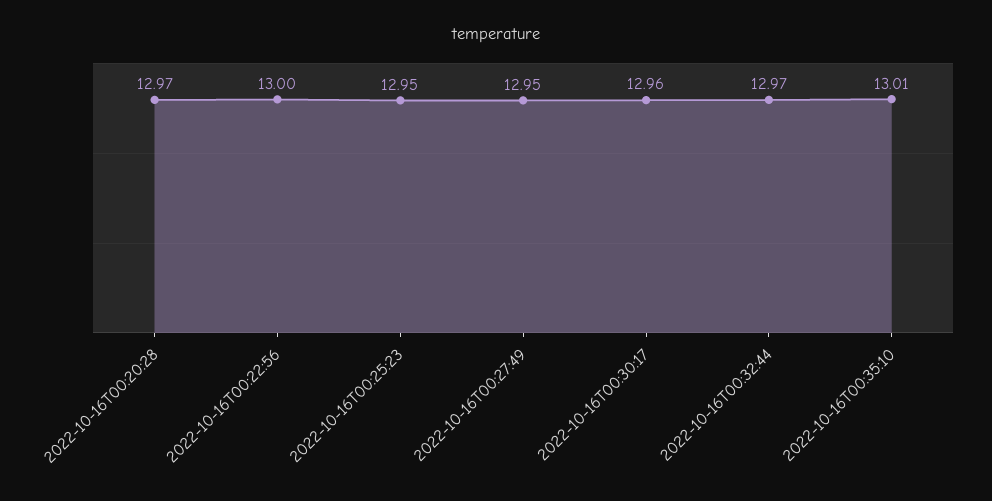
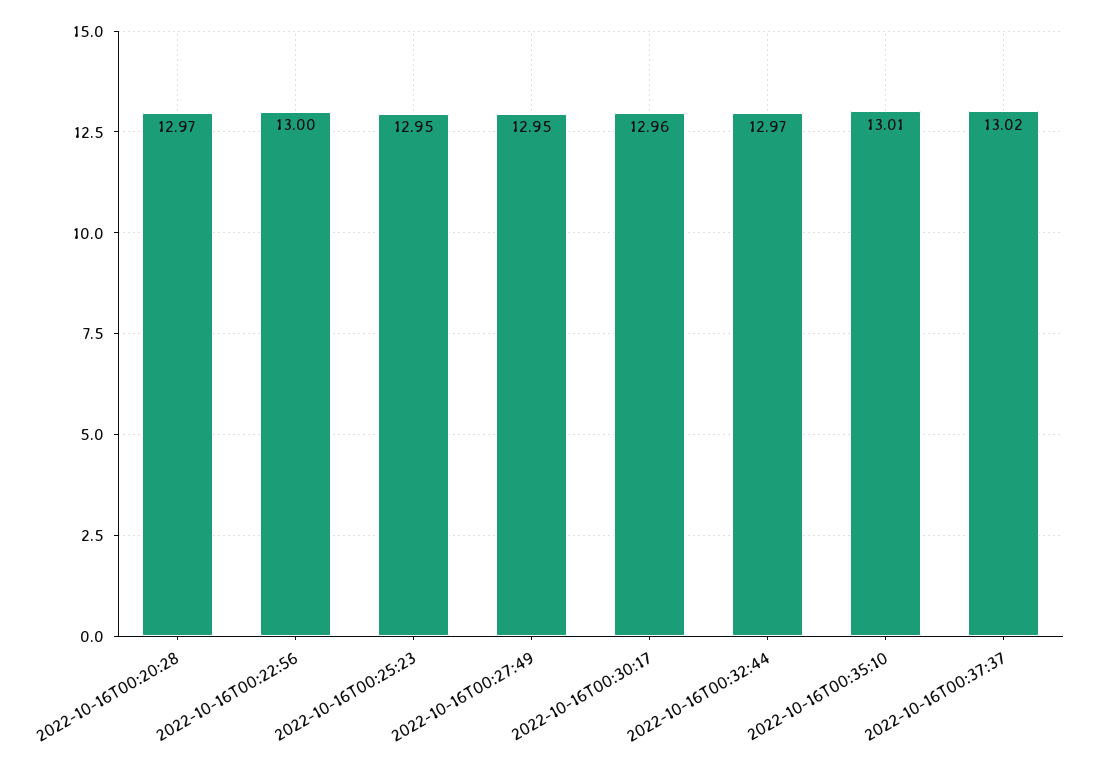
2022-10-16T00:37:37: none -> 13.02

